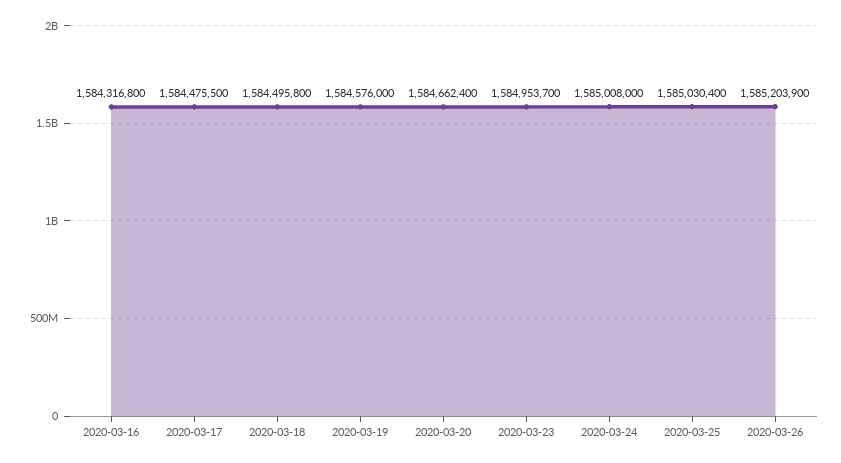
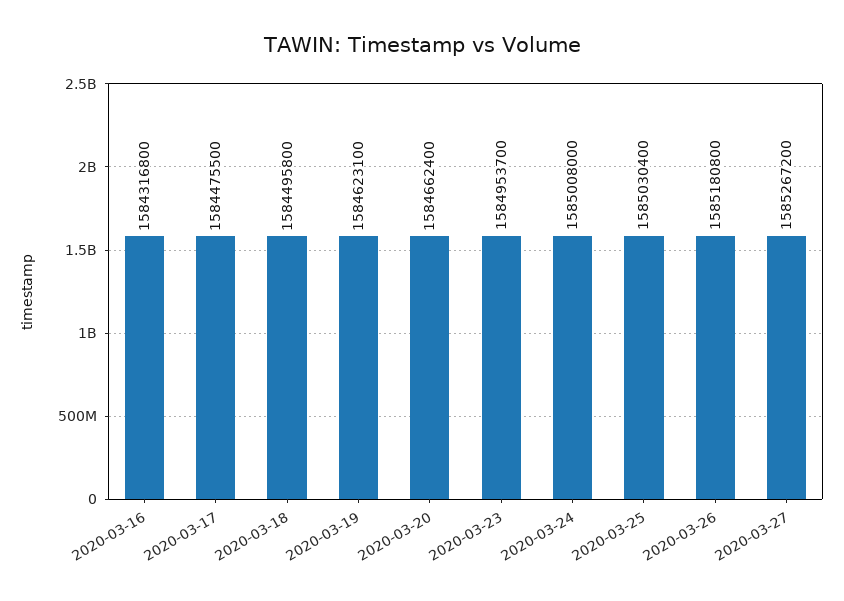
2020-03-19: 1584576000 -> 1584623100
2020-03-26: 1585203900 -> 1585180800
2020-03-27: none -> 1585267200

